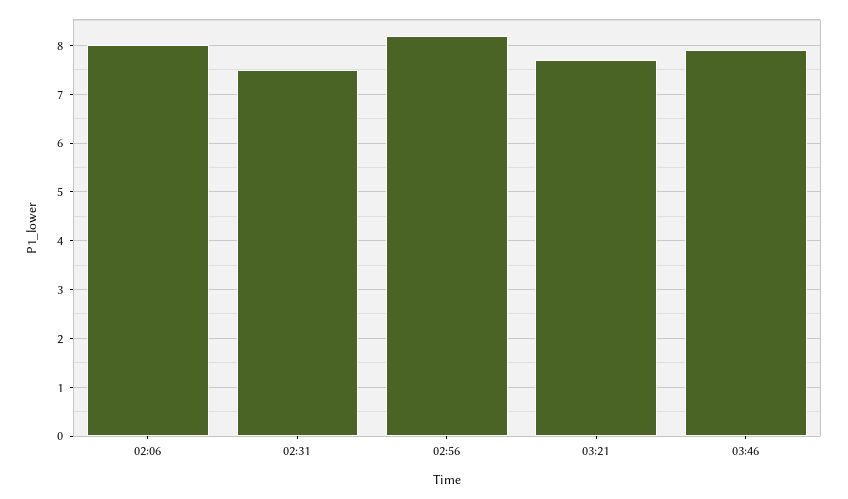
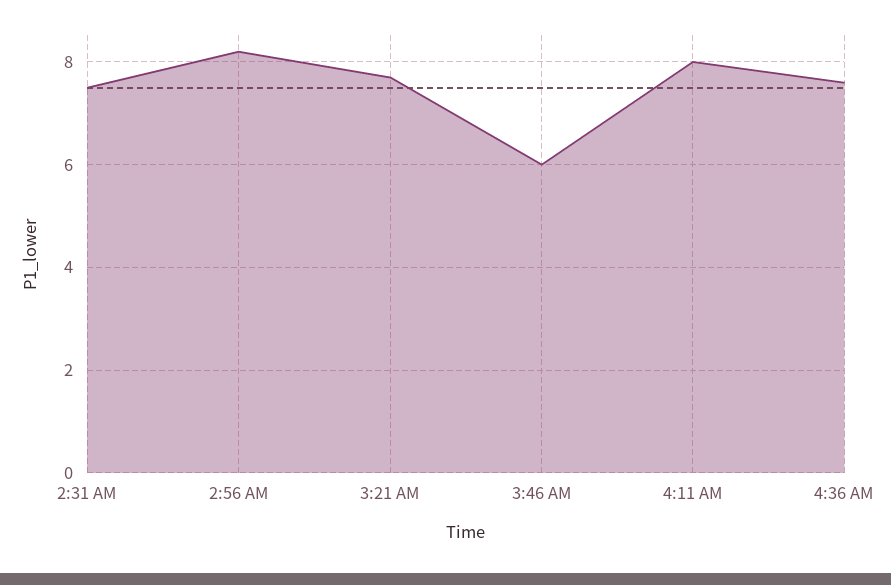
02:06: 8 -> none
03:46: 8 -> 6
4:11 AM: none -> 8
4:36 AM: none -> 7.5

